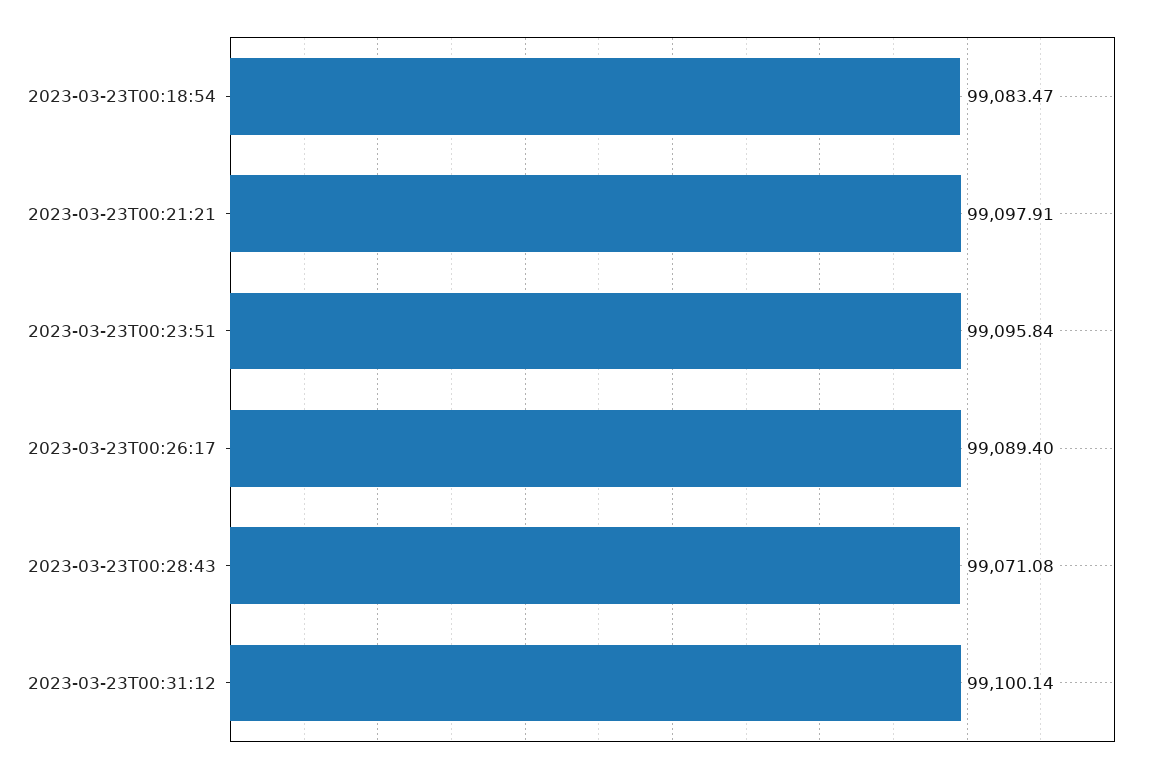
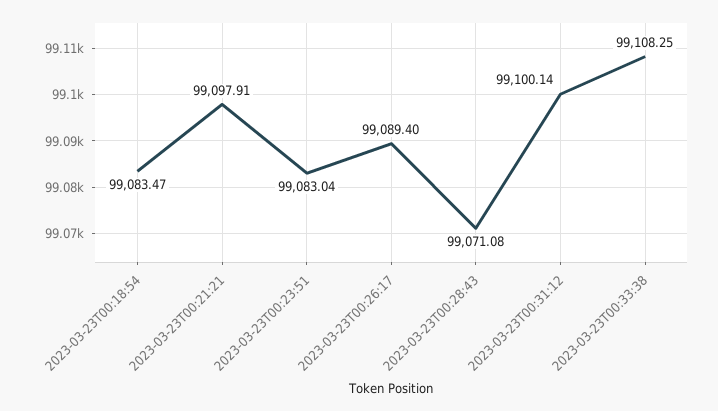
2023-03-23T00:23:51: 99095.84 -> 99083.04
2023-03-23T00:33:38: none -> 99108.25

